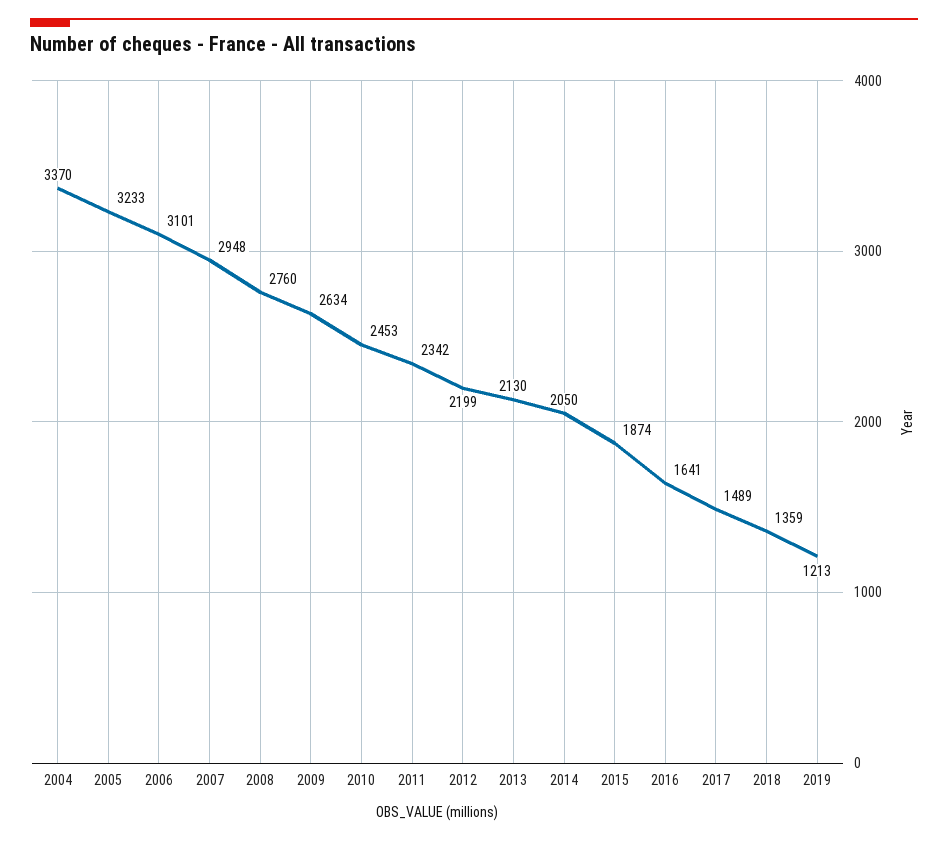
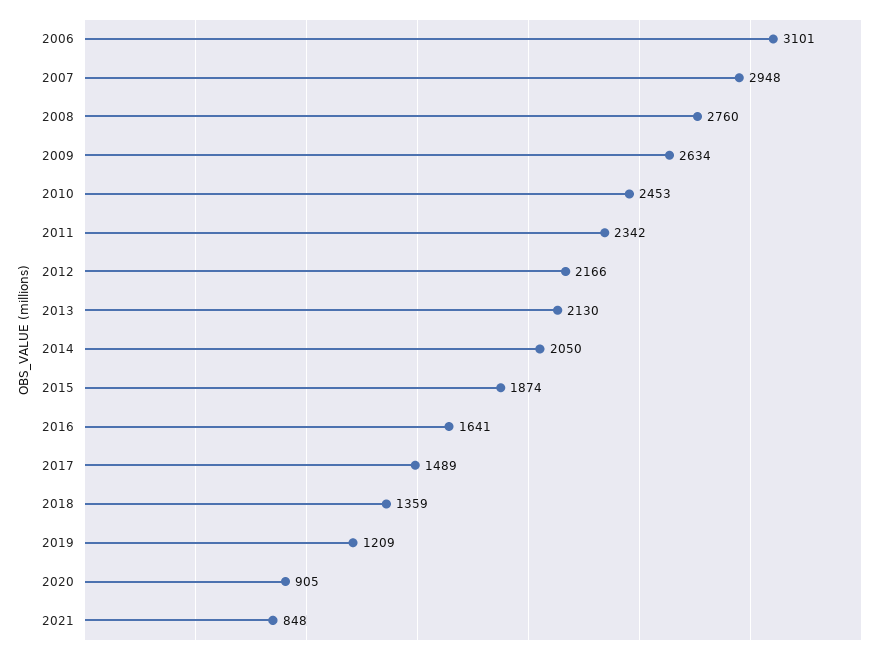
2004: 3370 -> none
2005: 3233 -> none
2012: 2199 -> 2166
2019: 1213 -> 1209
2020: none -> 905
2021: none -> 848

